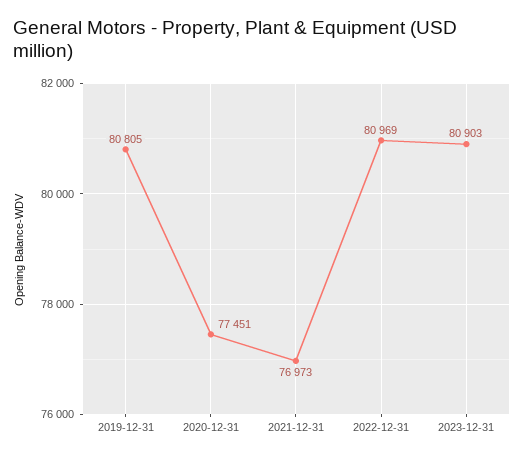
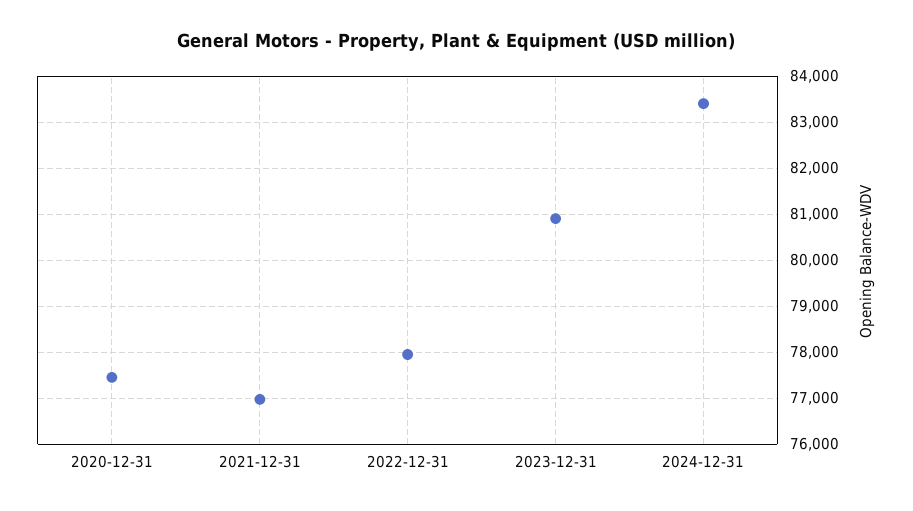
2019-12-31: 80805 -> none
2022-12-31: 80969 -> 78000
2024-12-31: none -> 83400

